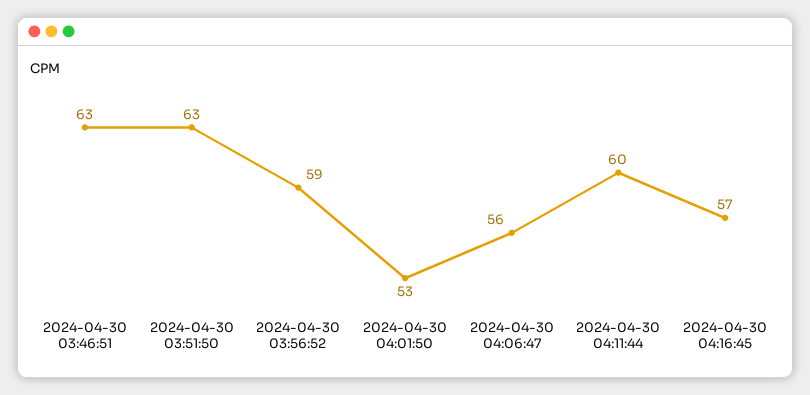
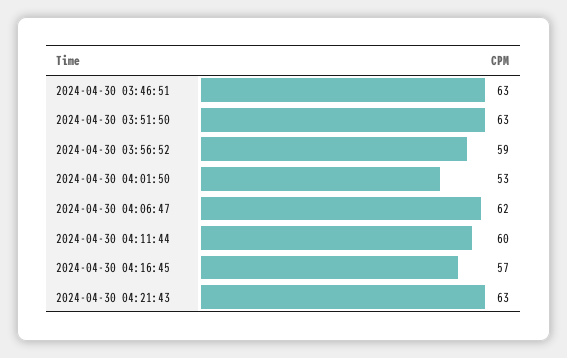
2024-04-30 04:06:47: 56 -> 62
2024-04-30 04:21:43: none -> 63

